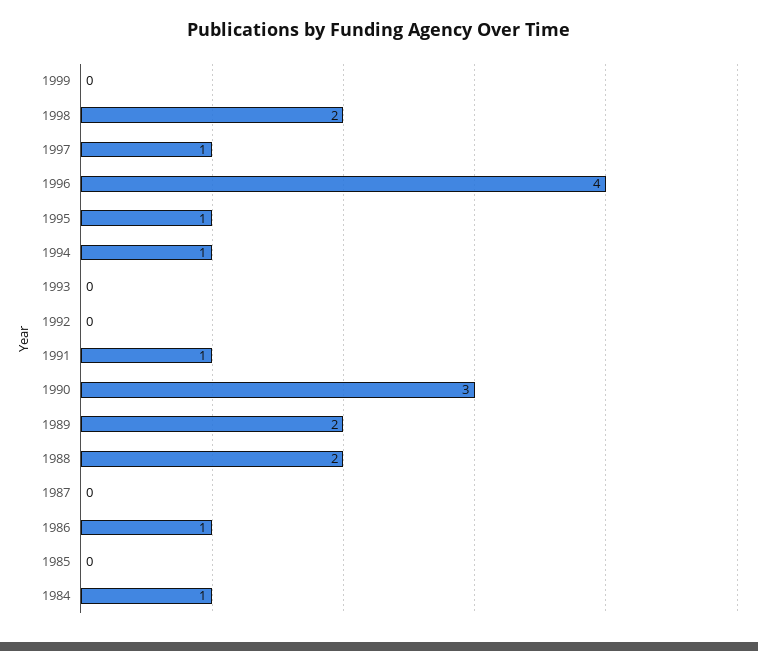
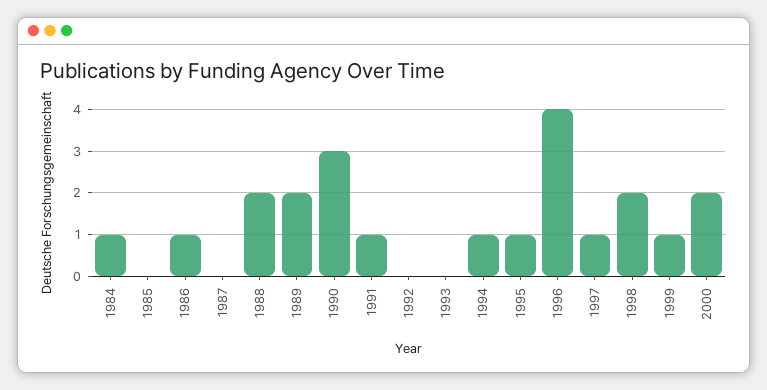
1999: 0 -> 1
2000: none -> 2

